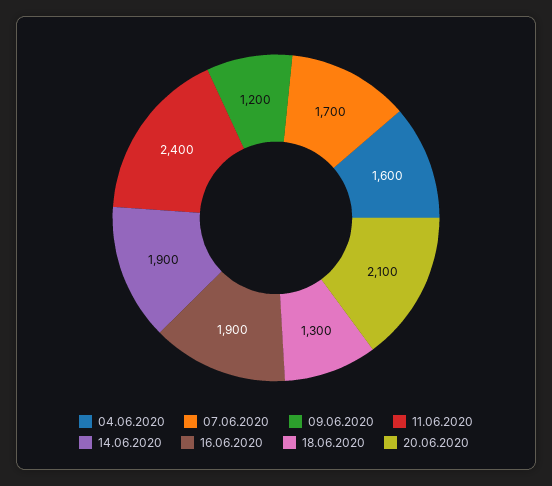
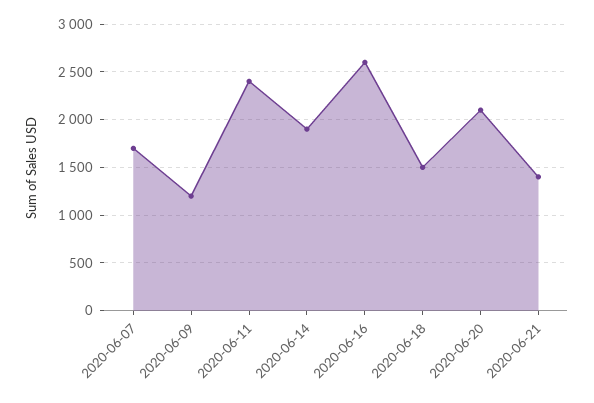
04.06.2020: 1600 -> none
16.06.2020: 1900 -> 2600
18.06.2020: 1300 -> 1500
2020-06-21: none -> 1400

